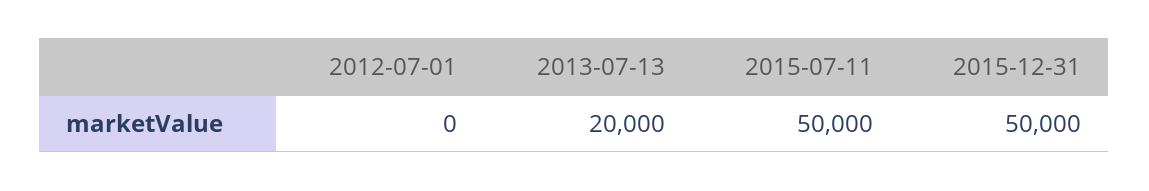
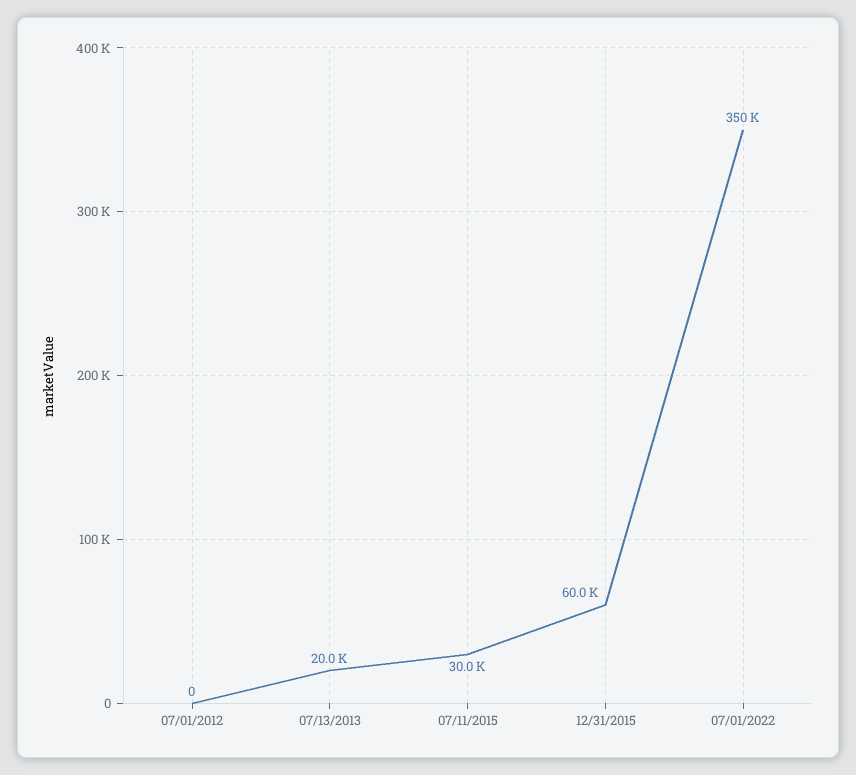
2015-07-11: 50000 -> 30000
2015-12-31: 50000 -> 60000
07/01/2022: none -> 350000

